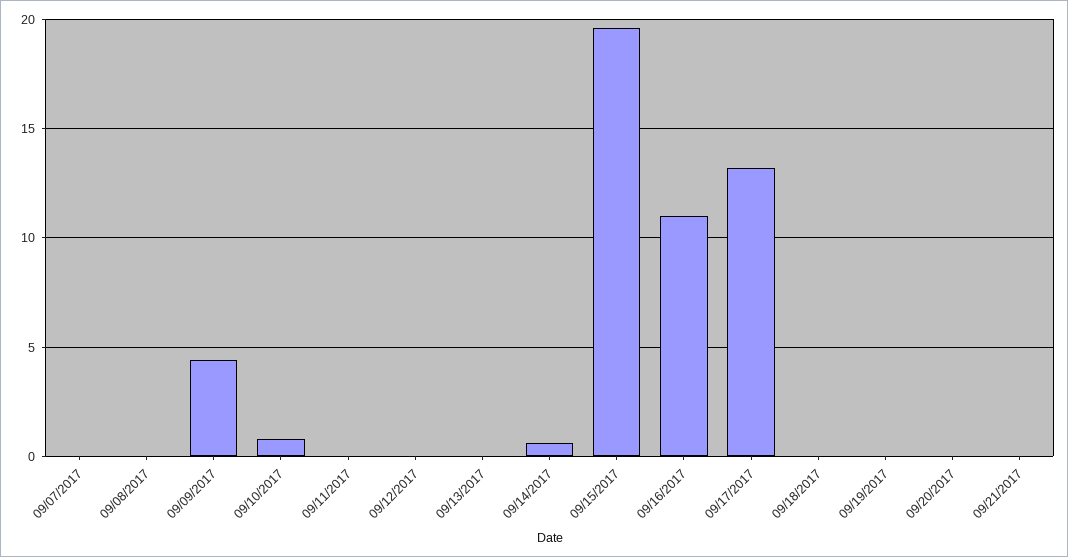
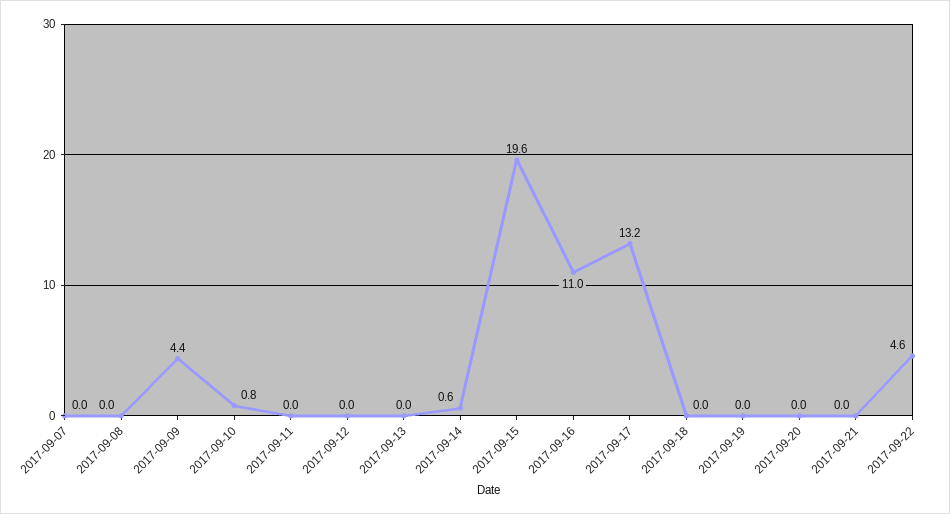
2017-09-22: none -> 4.6

